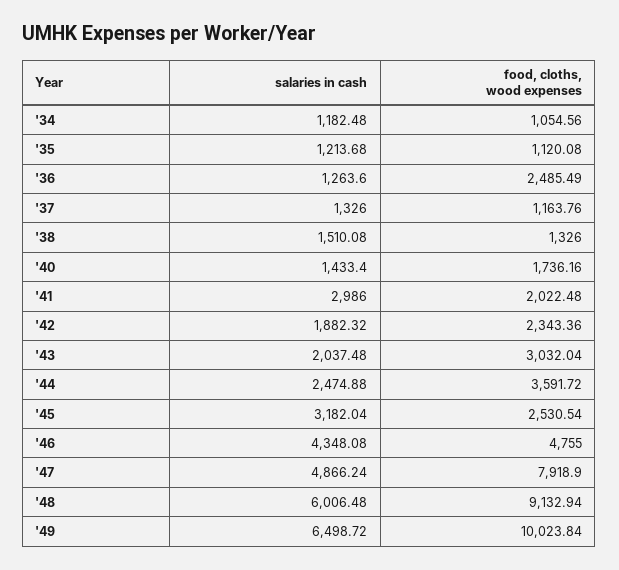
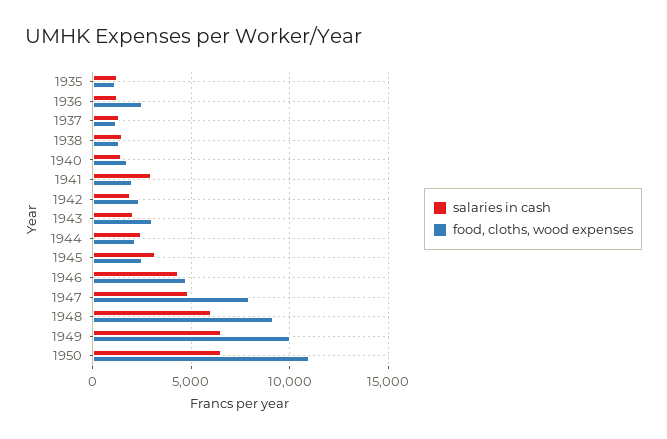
salaries in cash, '34: 1182.48 -> none
food, cloths, wood expenses, '34: 1054.56 -> none
food, cloths, wood expenses, '44: 3591.72 -> 2000
salaries in cash, 1950: none -> 6500
food, cloths, wood expenses, 1950: none -> 11000

